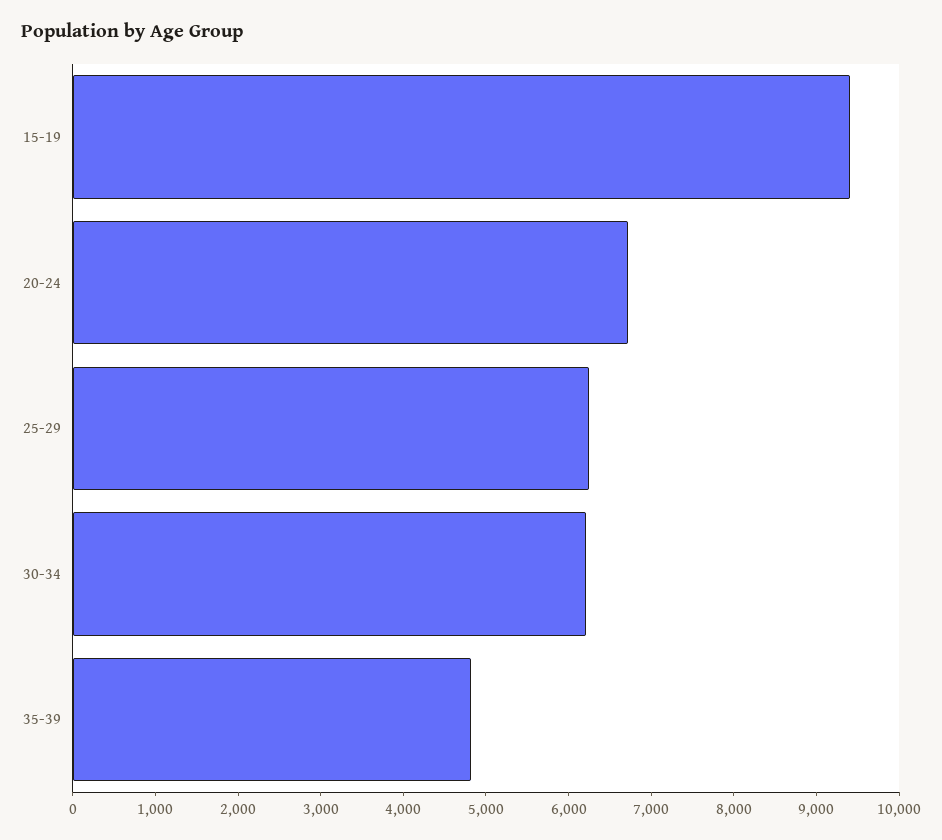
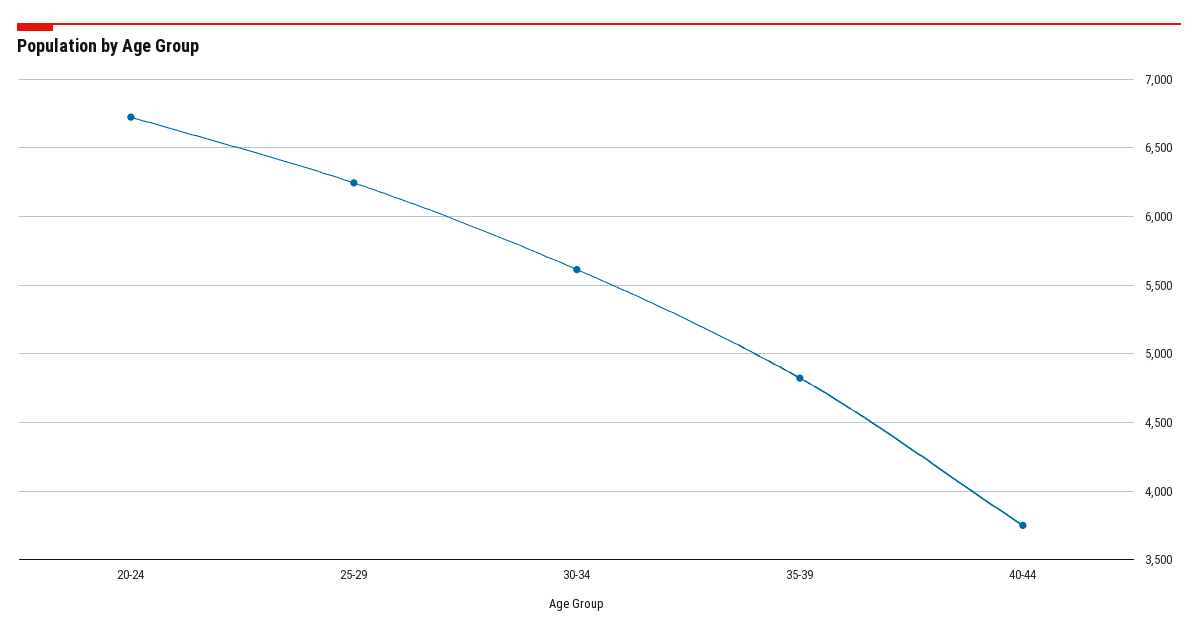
15-19: 9400 -> none
30-34: 6200 -> 5600
40-44: none -> 3750

